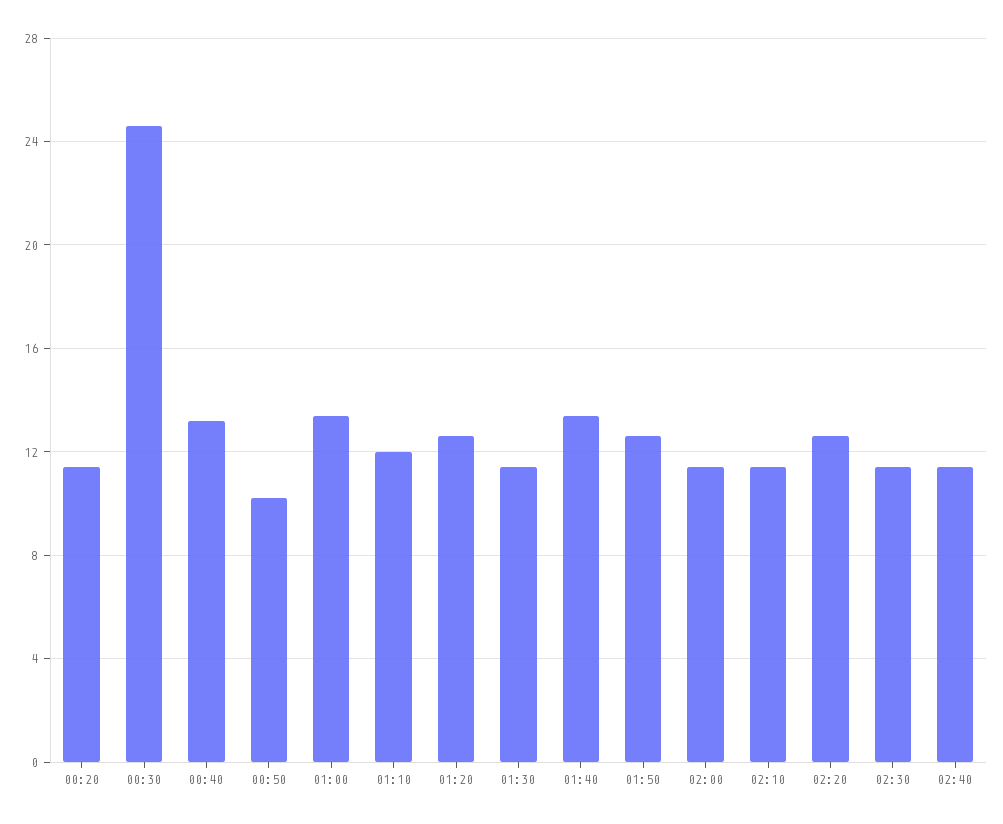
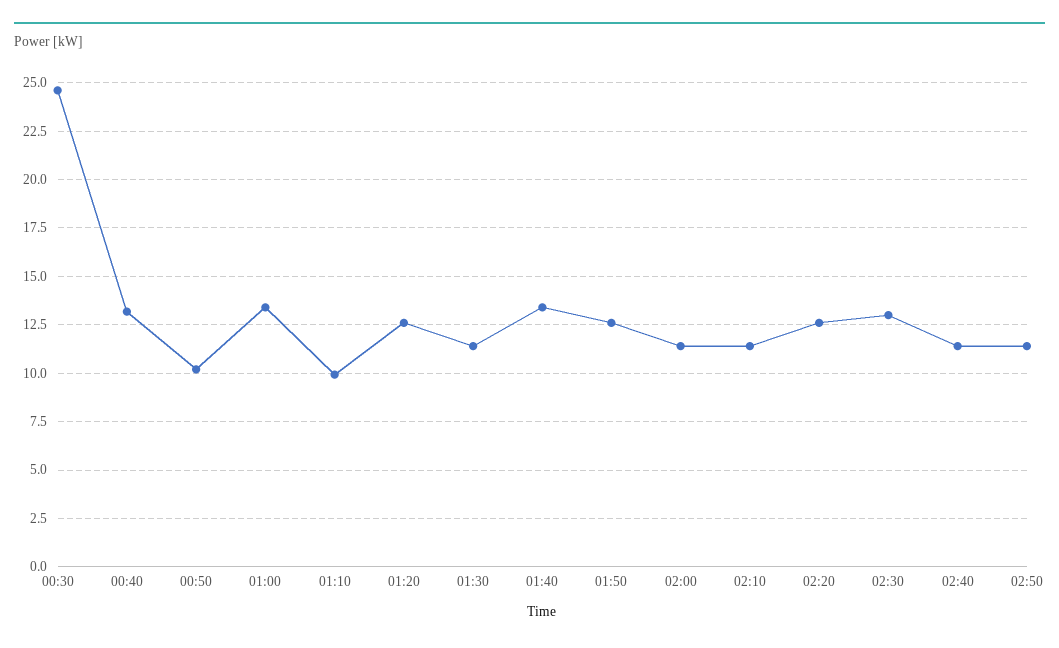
00:20: 11.5 -> none
01:10: 12 -> 10
02:30: 11.5 -> 13
02:50: none -> 11.5

